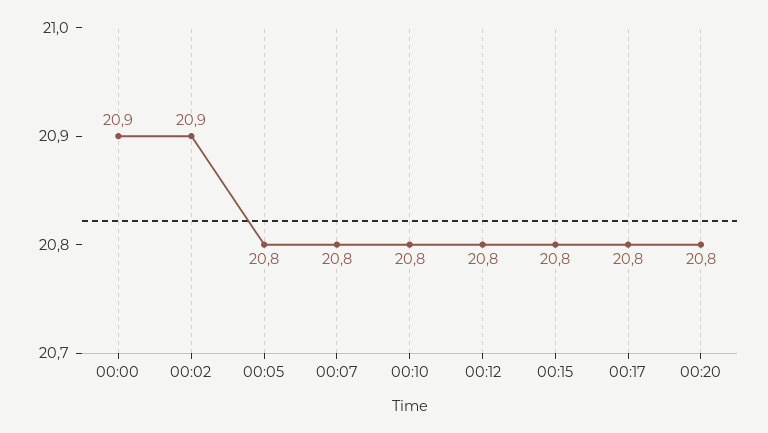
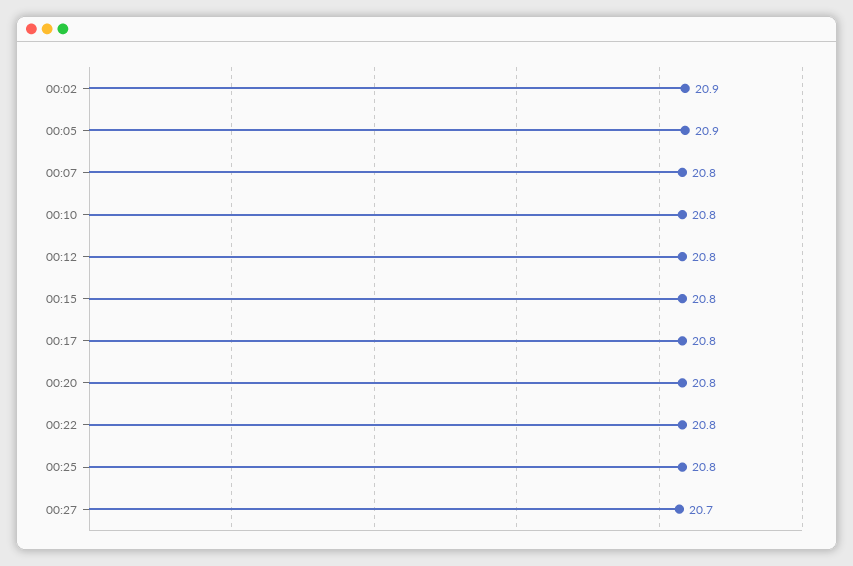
00:00: 20.9 -> none
00:05: 20.8 -> 20.9
00:22: none -> 20.8
00:25: none -> 20.8
00:27: none -> 20.7

